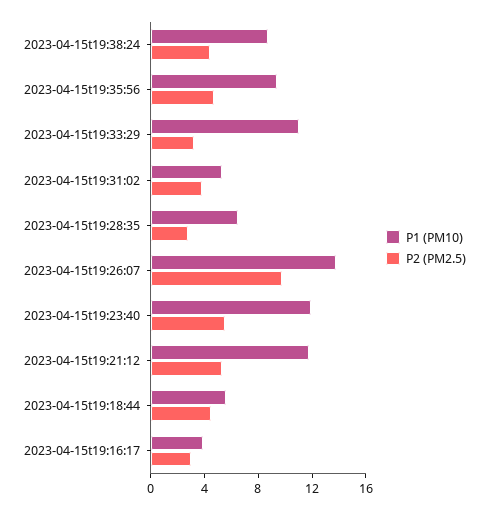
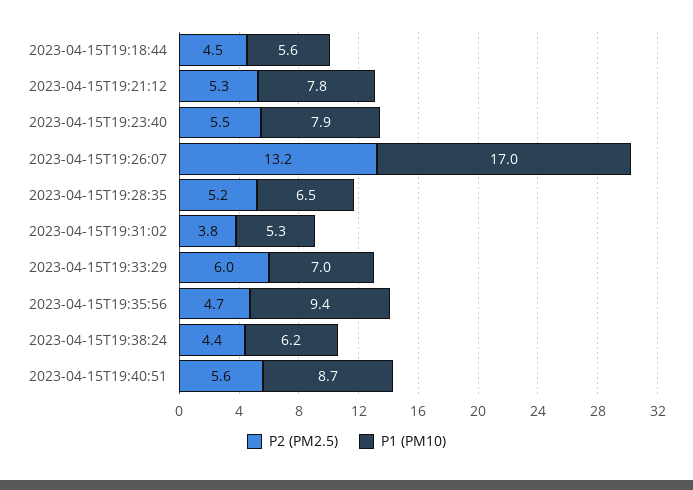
P1 (PM10), 2023-04-15t19:38:24: 9 -> 6.2
P1 (PM10), 2023-04-15t19:33:29: 11 -> 7
P2 (PM2.5), 2023-04-15t19:33:29: 3 -> 6
P2 (PM2.5), 2023-04-15t19:28:35: 3 -> 5.2
P1 (PM10), 2023-04-15t19:26:07: 14 -> 17
P2 (PM2.5), 2023-04-15t19:26:07: 10 -> 13.2
P1 (PM10), 2023-04-15t19:23:40: 12 -> 7.9
P1 (PM10), 2023-04-15t19:21:12: 12 -> 7.8
P1 (PM10), 2023-04-15t19:16:17: 4 -> none
P2 (PM2.5), 2023-04-15t19:16:17: 3 -> none
P2 (PM2.5), 2023-04-15T19:40:51: none -> 5.6
P1 (PM10), 2023-04-15T19:40:51: none -> 8.7

